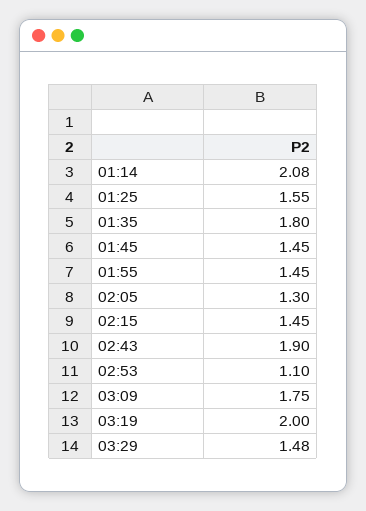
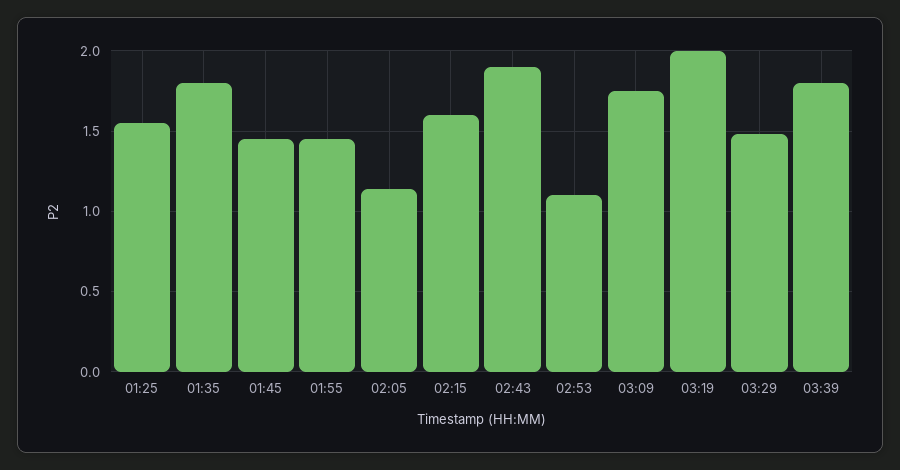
01:14: 2.08 -> none
02:05: 1.3 -> 1.15
02:15: 1.45 -> 1.6
03:39: none -> 1.8

